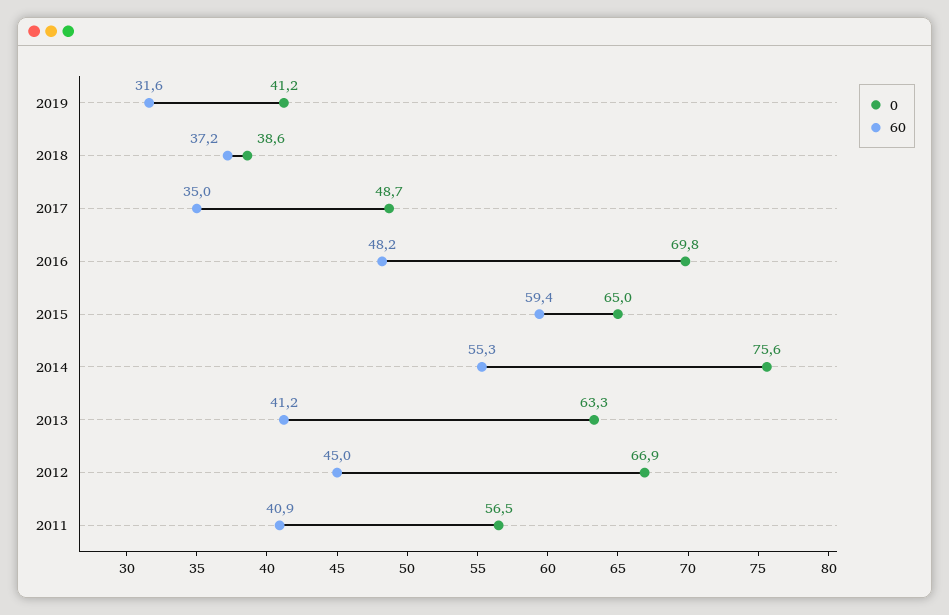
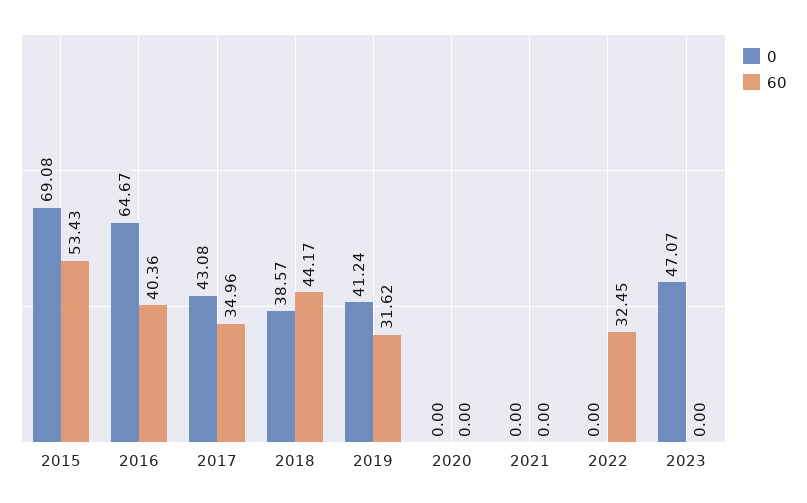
60, 2018: 37.2 -> 44.17
0, 2017: 48.7 -> 43.08
0, 2016: 69.8 -> 64.67
60, 2016: 48.2 -> 40.36
0, 2015: 65 -> 69.08
60, 2015: 59.4 -> 53.43
0, 2014: 75.6 -> none
60, 2014: 55.3 -> none
0, 2013: 63.3 -> none
60, 2013: 41.2 -> none
0, 2012: 66.9 -> none
60, 2012: 45 -> none
0, 2011: 56.5 -> none
60, 2011: 40.9 -> none
0, 2020: none -> 0
60, 2020: none -> 0
0, 2021: none -> 0
60, 2021: none -> 0
0, 2022: none -> 0
60, 2022: none -> 32.45
0, 2023: none -> 47.07
60, 2023: none -> 0

